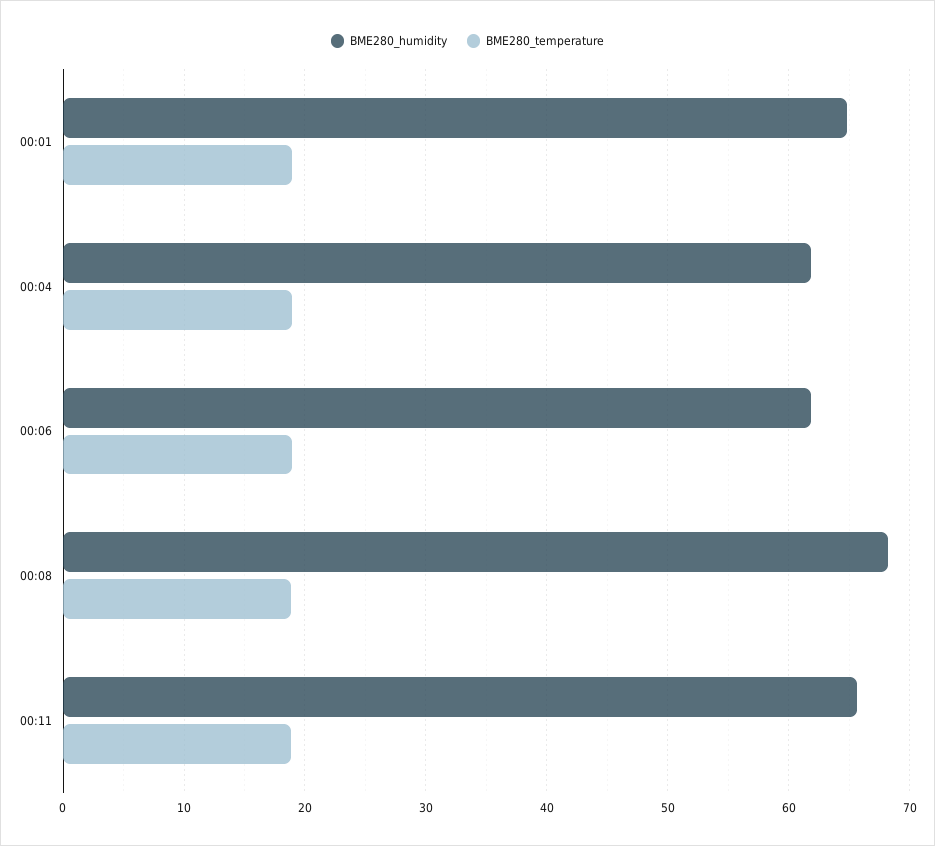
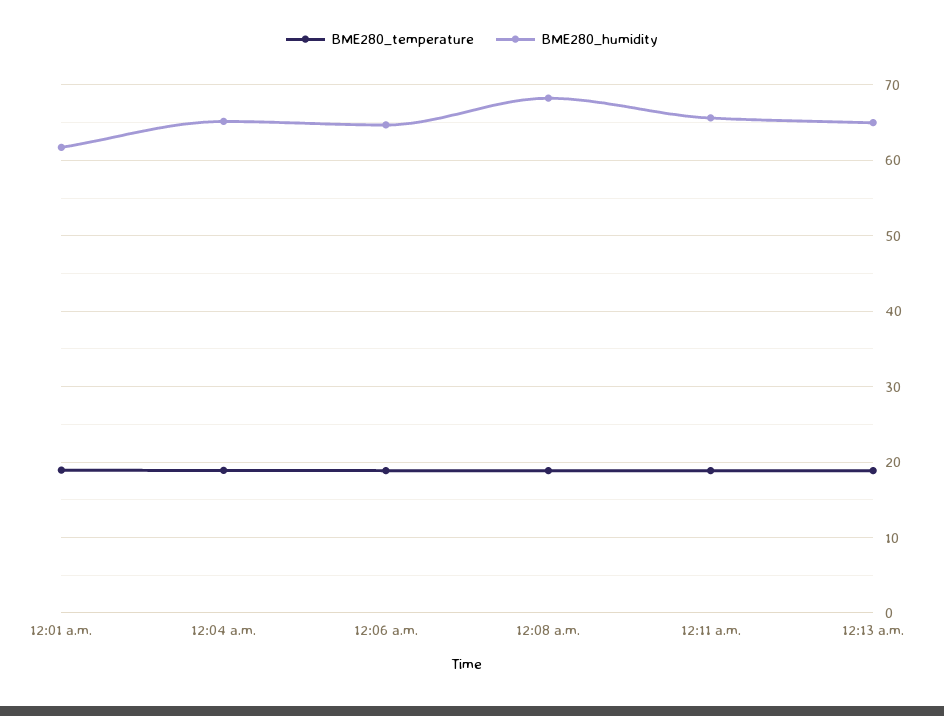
BME280_humidity, 00:01: 65 -> 62
BME280_humidity, 00:04: 62 -> 65
BME280_humidity, 00:06: 62 -> 65
BME280_temperature, 12:13 a.m.: none -> 19
BME280_humidity, 12:13 a.m.: none -> 65

